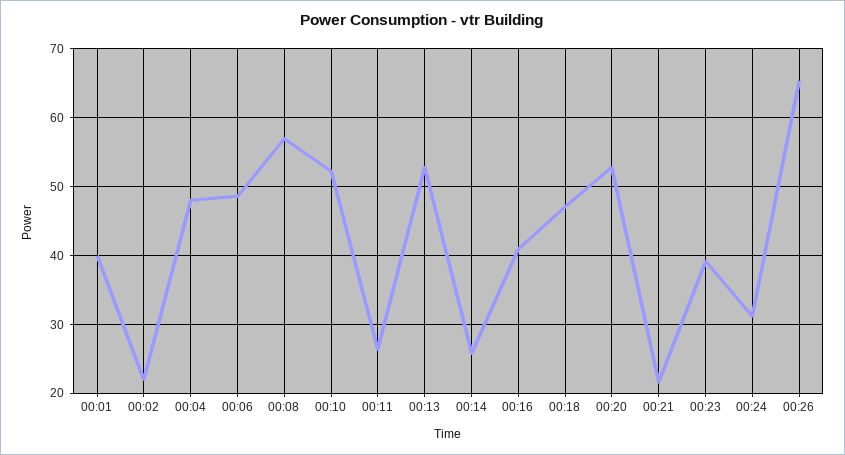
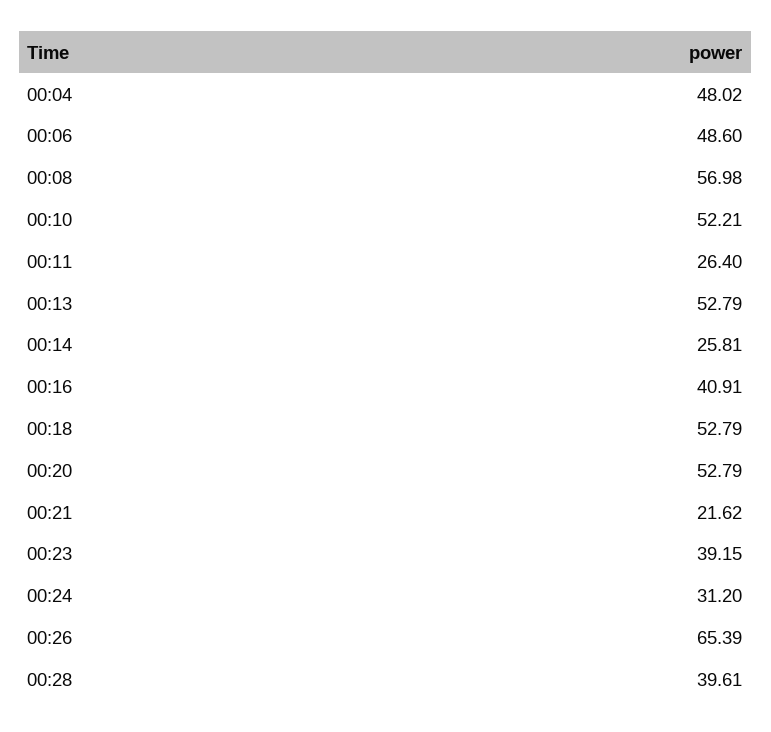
00:01: 40 -> none
00:02: 22 -> none
00:18: 47 -> 52.79
00:28: none -> 39.61

